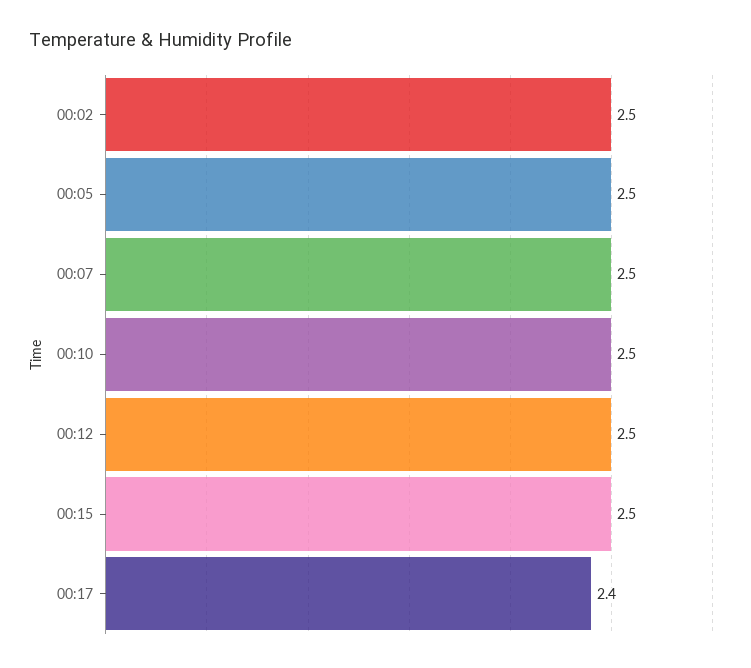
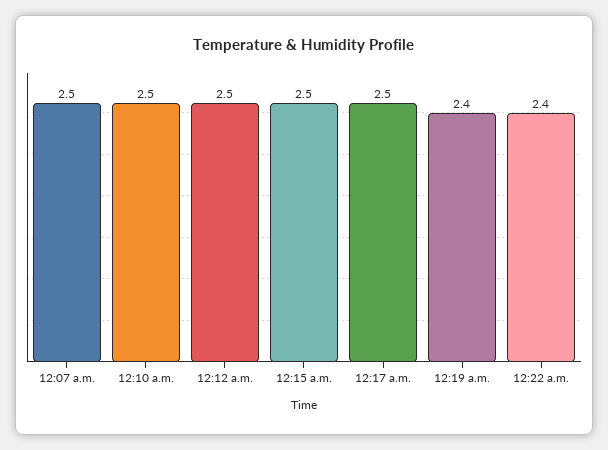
00:02: 2.5 -> none
00:05: 2.5 -> none
00:17: 2.4 -> 2.5
12:19 a.m.: none -> 2.4
12:22 a.m.: none -> 2.4

